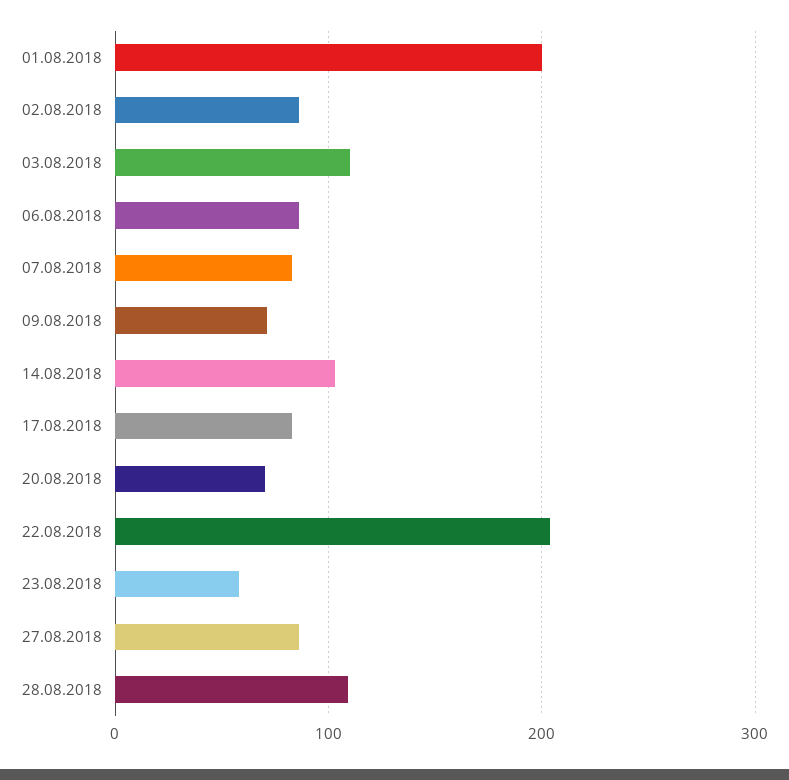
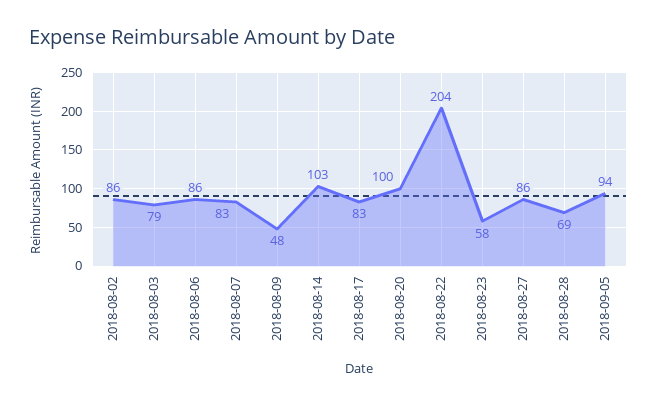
01.08.2018: 200 -> none
03.08.2018: 110 -> 79
09.08.2018: 70 -> 48
20.08.2018: 70 -> 100
28.08.2018: 110 -> 69
2018-09-05: none -> 94

